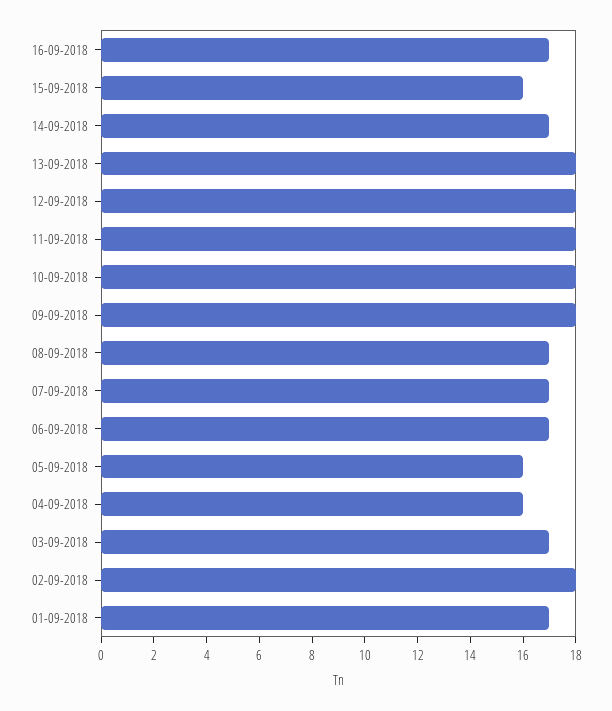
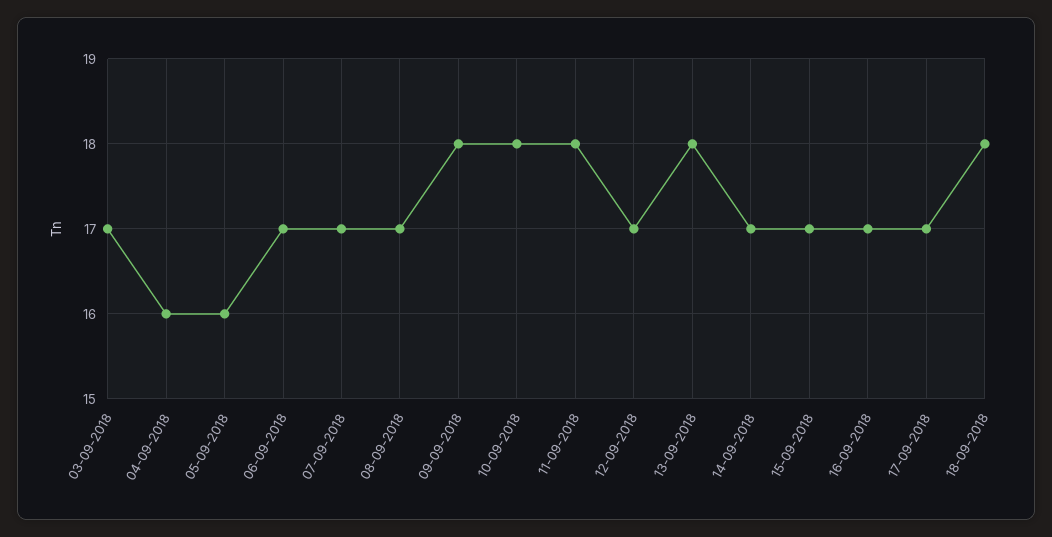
15-09-2018: 16 -> 17
12-09-2018: 18 -> 17
02-09-2018: 18 -> none
01-09-2018: 17 -> none
17-09-2018: none -> 17
18-09-2018: none -> 18

